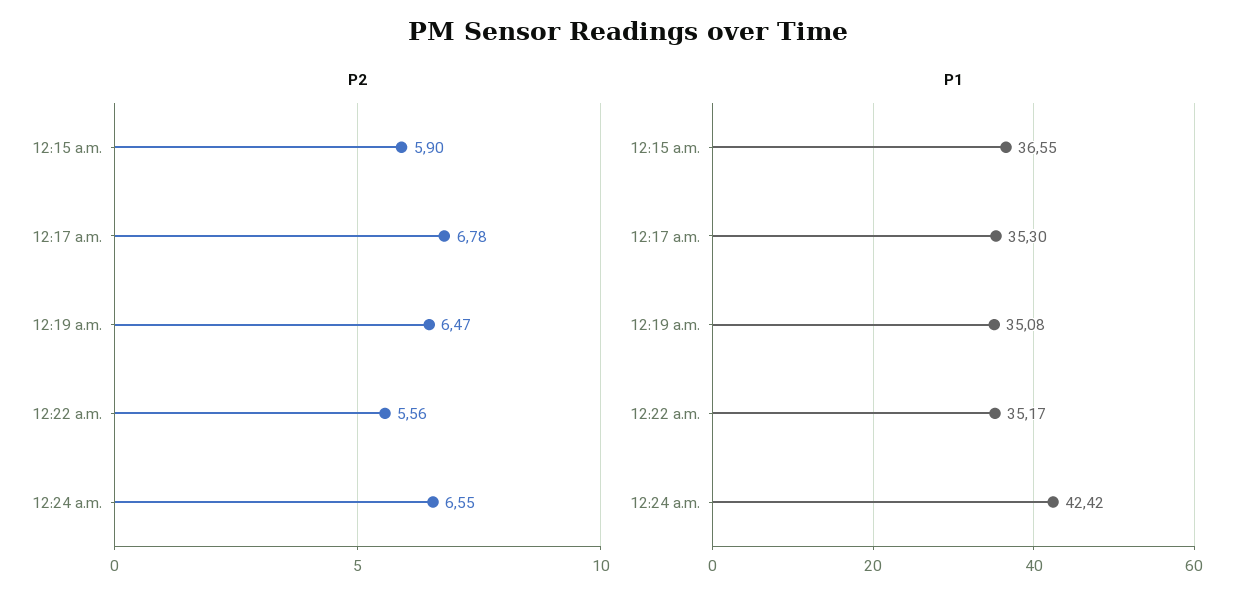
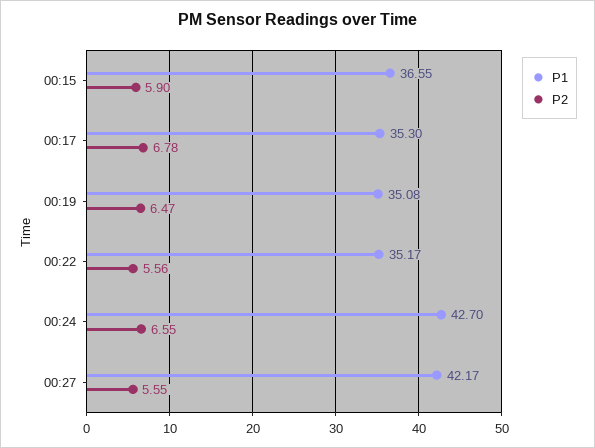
P1, 12:24 a.m.: 42.42 -> 42.7
P1, 00:27: none -> 42.17
P2, 00:27: none -> 5.55

